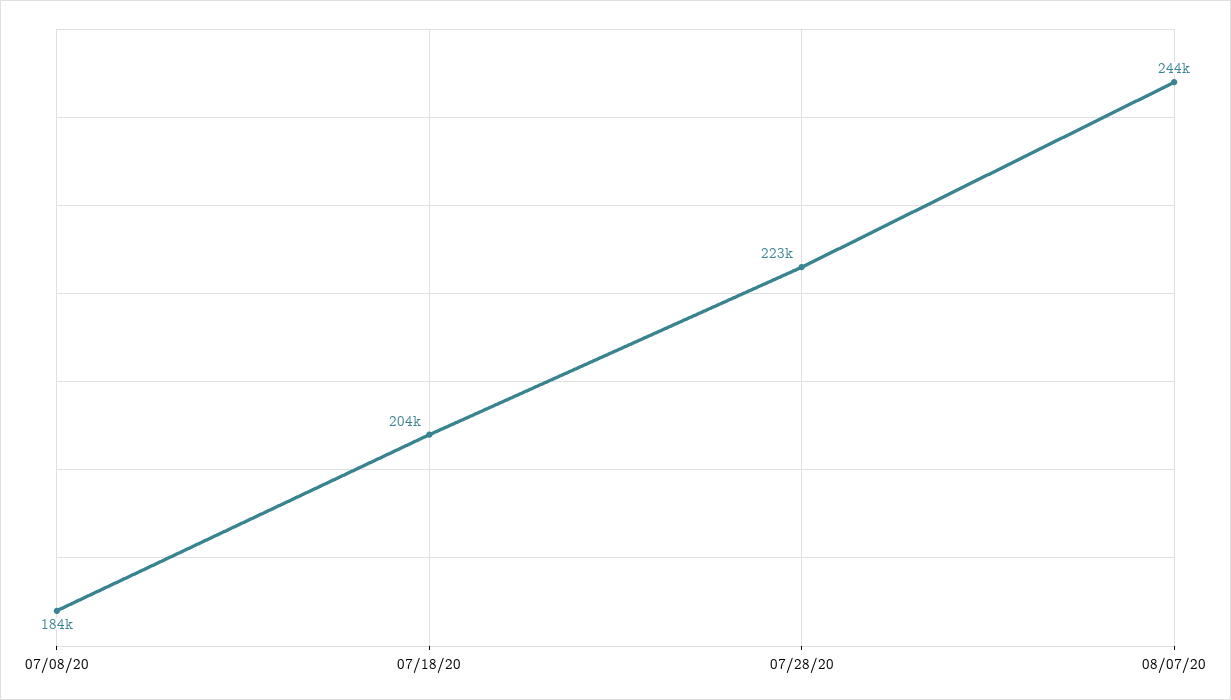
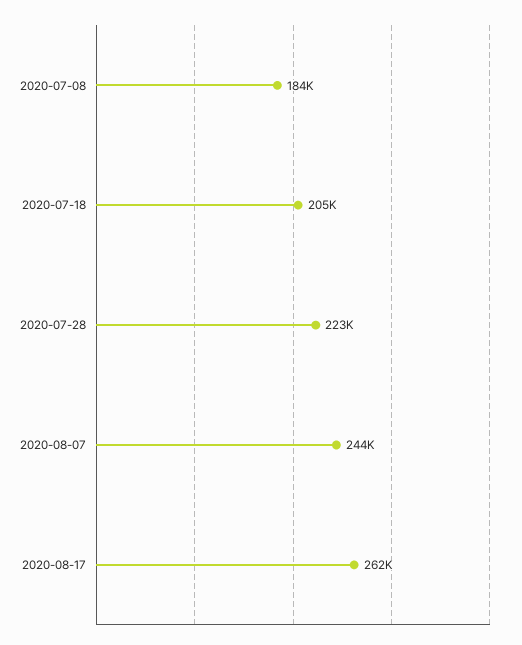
07/18/20: 204000 -> 205000
2020-08-17: none -> 262000

